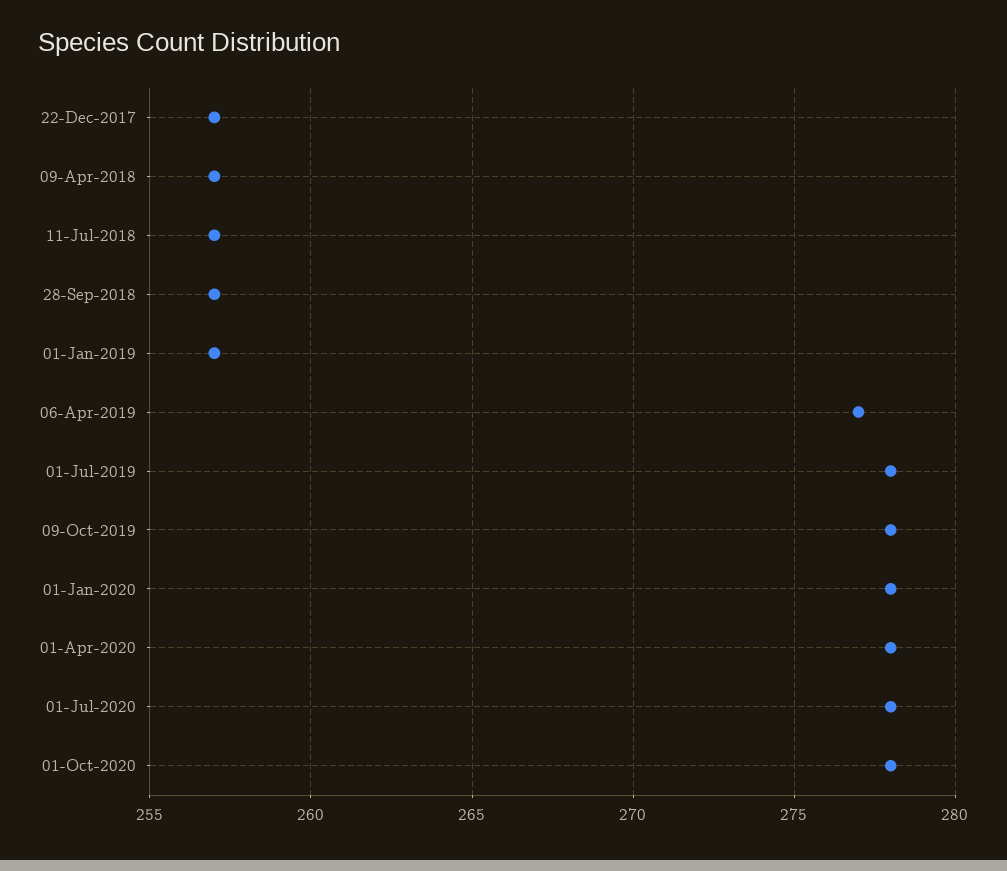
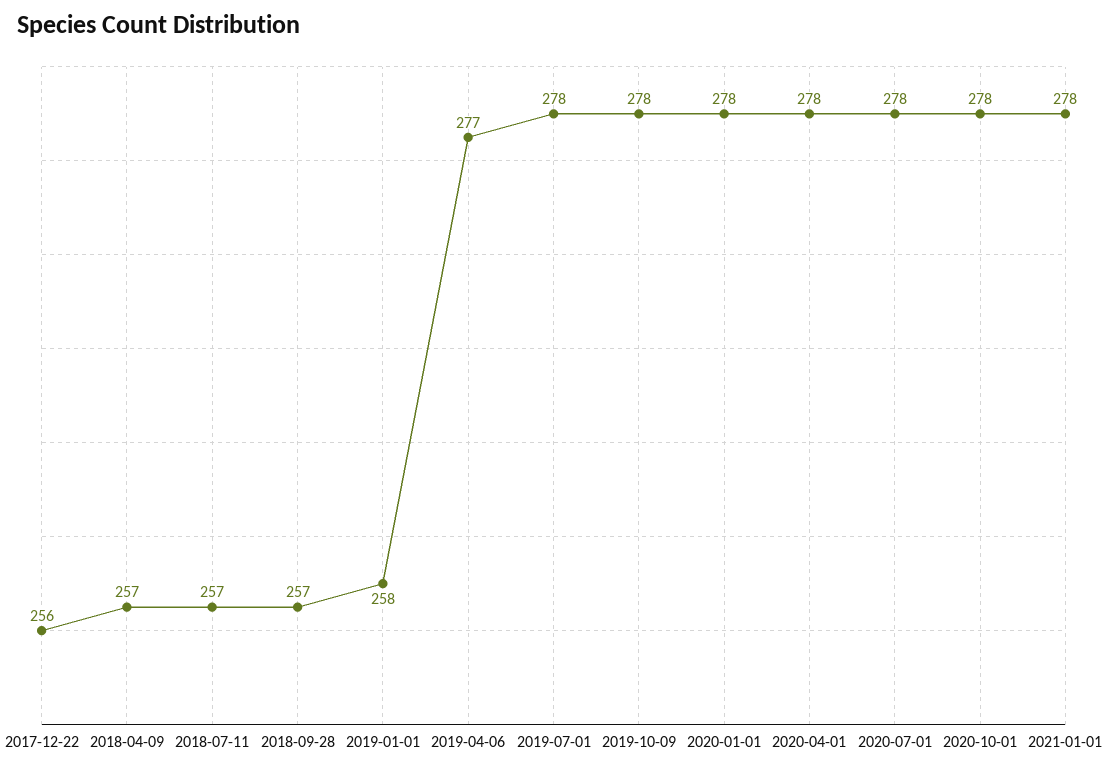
22-Dec-2017: 257 -> 256
01-Jan-2019: 257 -> 258
2021-01-01: none -> 278

